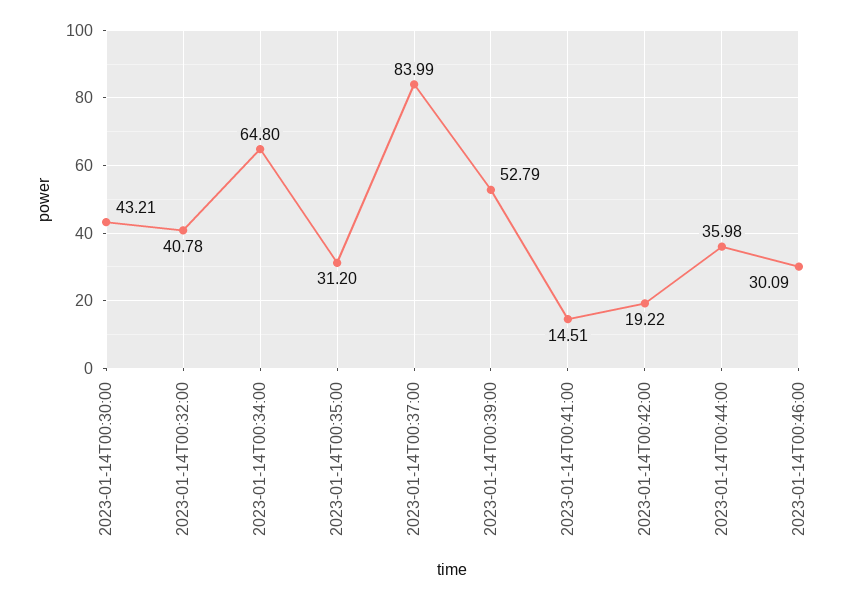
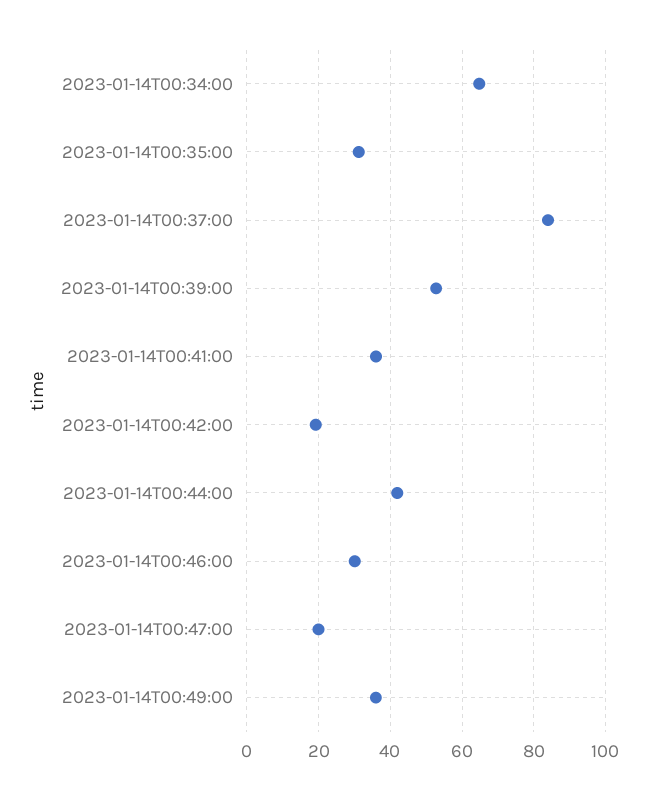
2023-01-14T00:30:00: 43.21 -> none
2023-01-14T00:32:00: 40.78 -> none
2023-01-14T00:41:00: 14.51 -> 36
2023-01-14T00:44:00: 35.98 -> 42
2023-01-14T00:47:00: none -> 20
2023-01-14T00:49:00: none -> 36

